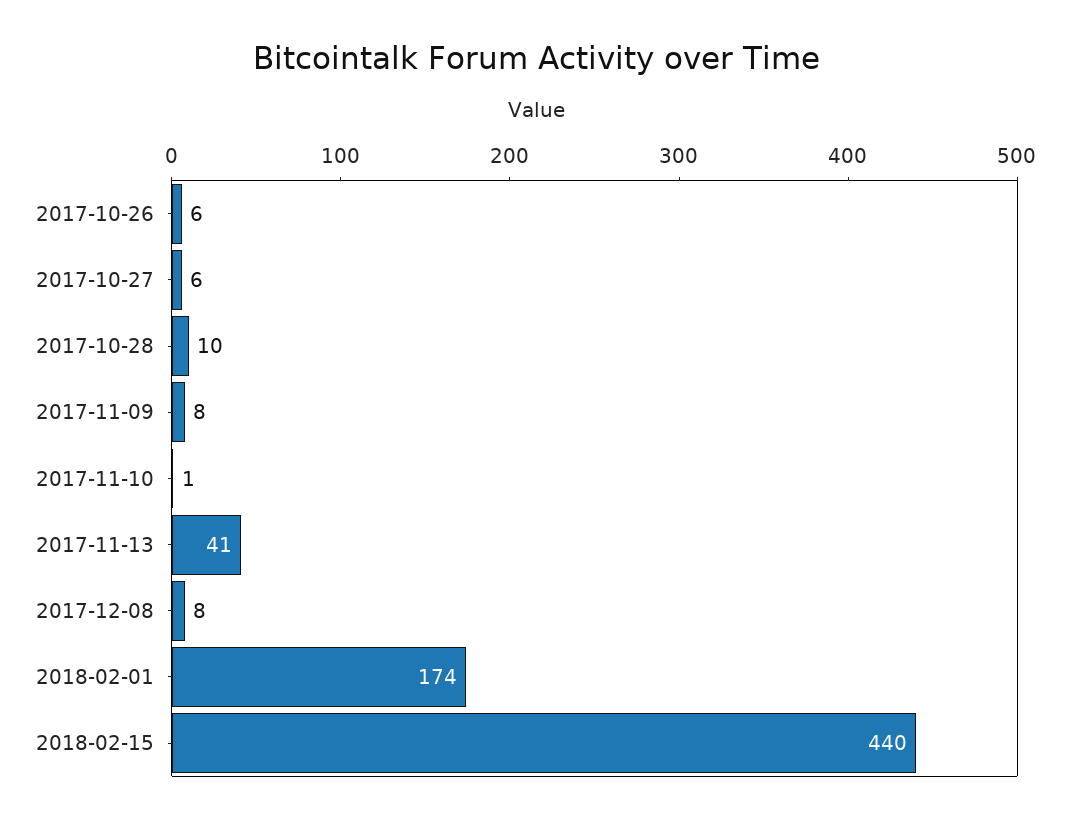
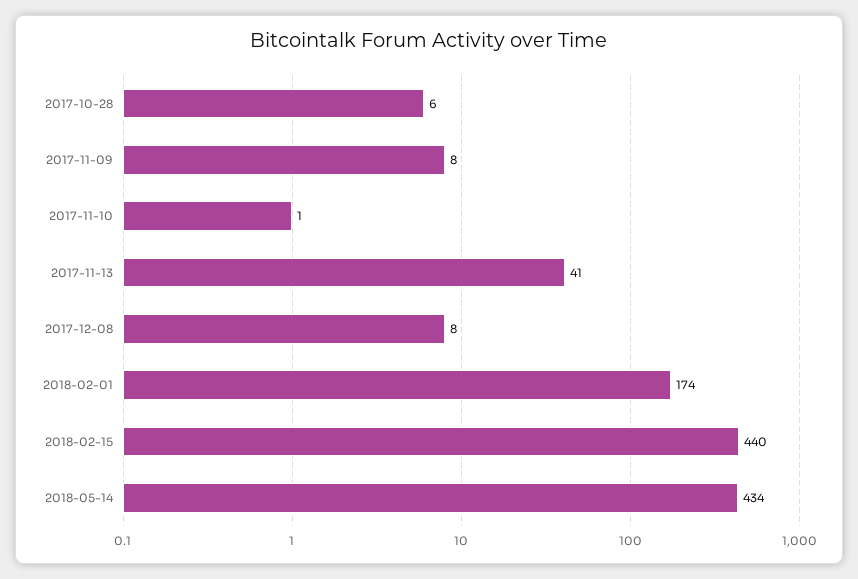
2017-10-26: 6 -> none
2017-10-27: 6 -> none
2017-10-28: 10 -> 6
2018-05-14: none -> 434

